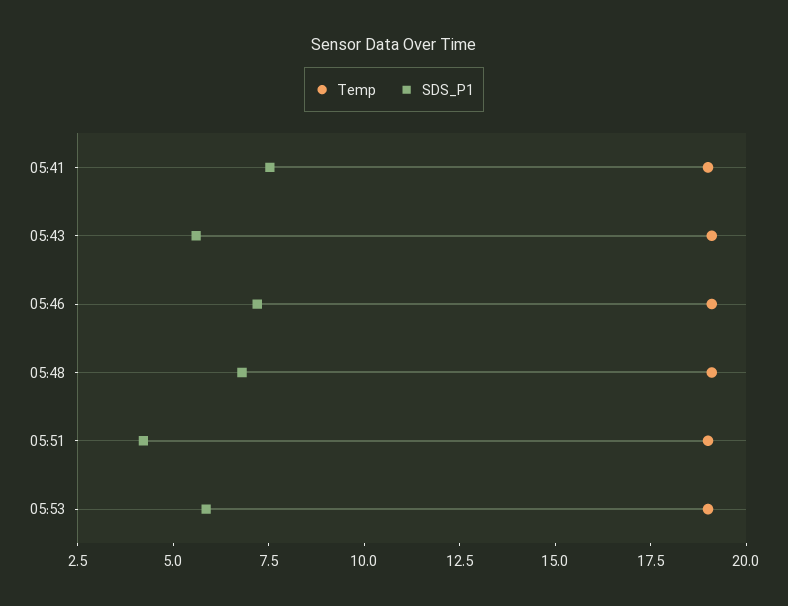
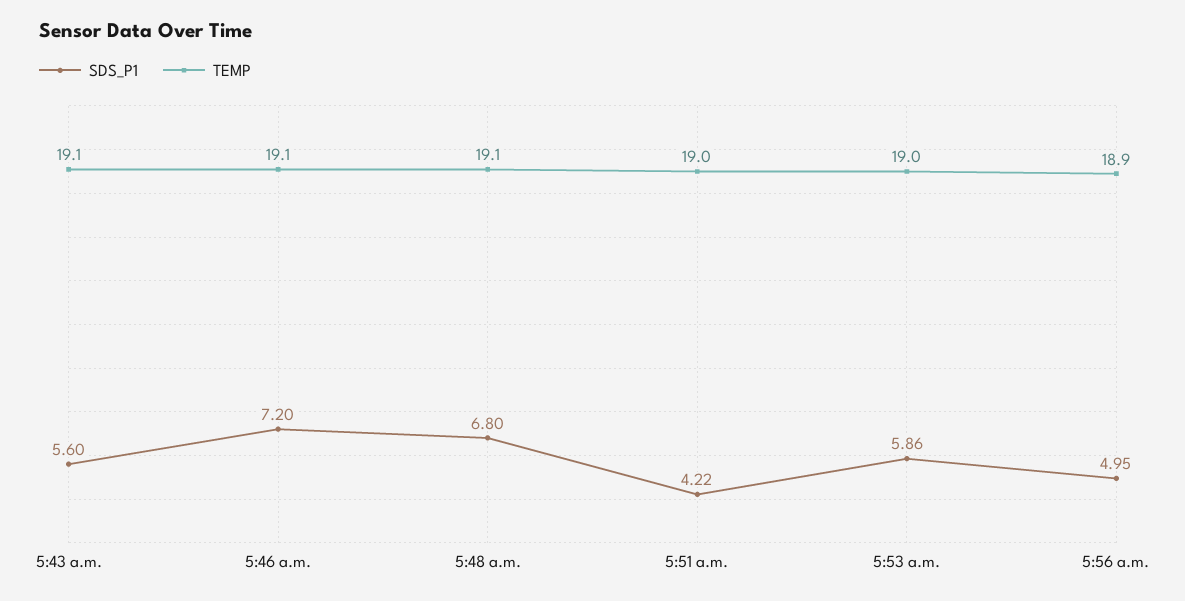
Temp, 05:41: 19 -> none
SDS_P1, 05:41: 7.5 -> none
SDS_P1, 5:56 a.m.: none -> 4.95
Temp, 5:56 a.m.: none -> 18.9

